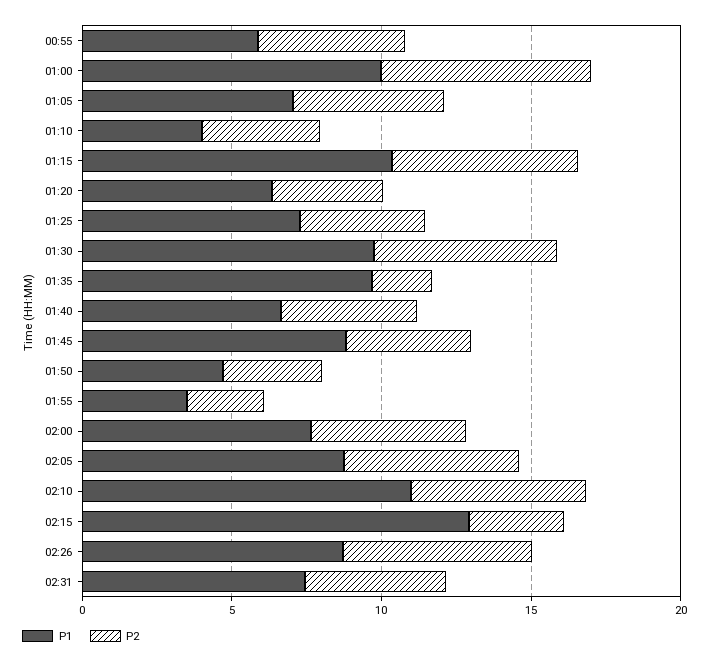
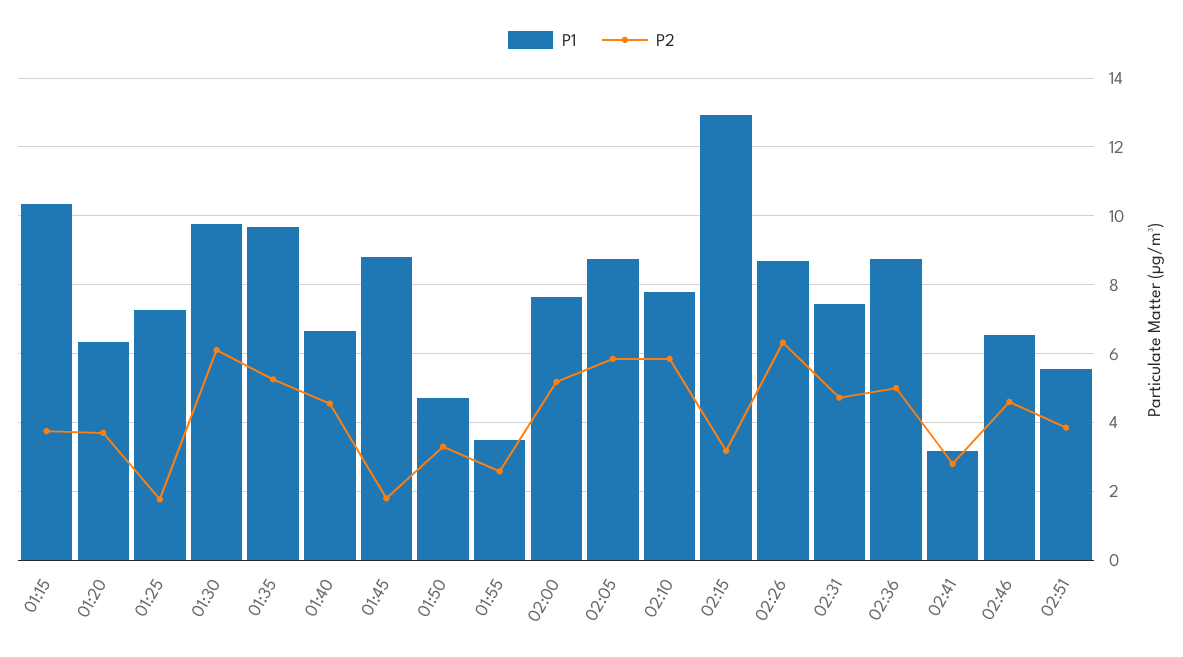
P1, 00:55: 6 -> none
P2, 00:55: 5 -> none
P1, 01:00: 10 -> none
P2, 01:00: 7 -> none
P1, 01:05: 7 -> none
P2, 01:05: 5 -> none
P1, 01:10: 4 -> none
P2, 01:10: 4 -> none
P2, 01:15: 6 -> 3.8
P2, 01:25: 4 -> 1.8
P2, 01:35: 2 -> 5.2
P2, 01:45: 4 -> 1.8
P1, 02:10: 11 -> 7.8
P1, 02:36: none -> 8.8
P2, 02:36: none -> 5
P1, 02:41: none -> 3.2
P2, 02:41: none -> 2.8
P1, 02:46: none -> 6.6
P2, 02:46: none -> 4.6
P1, 02:51: none -> 5.6
P2, 02:51: none -> 3.8

